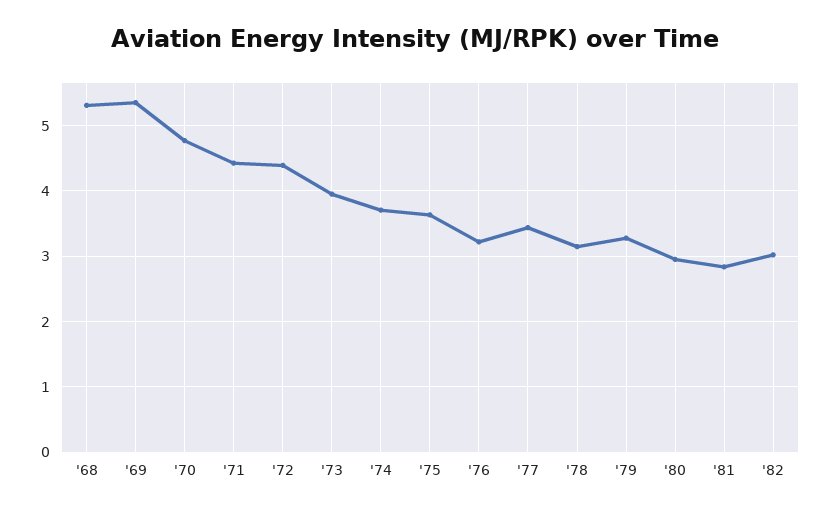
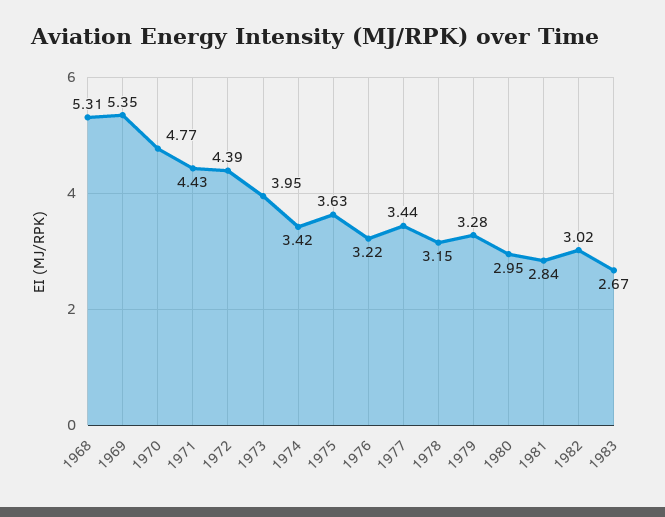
'74: 3.7 -> 3.42
1983: none -> 2.67

